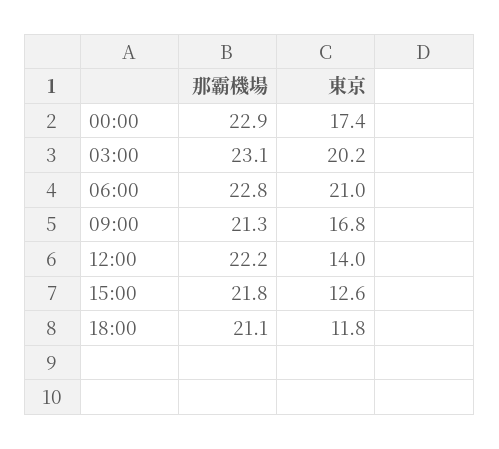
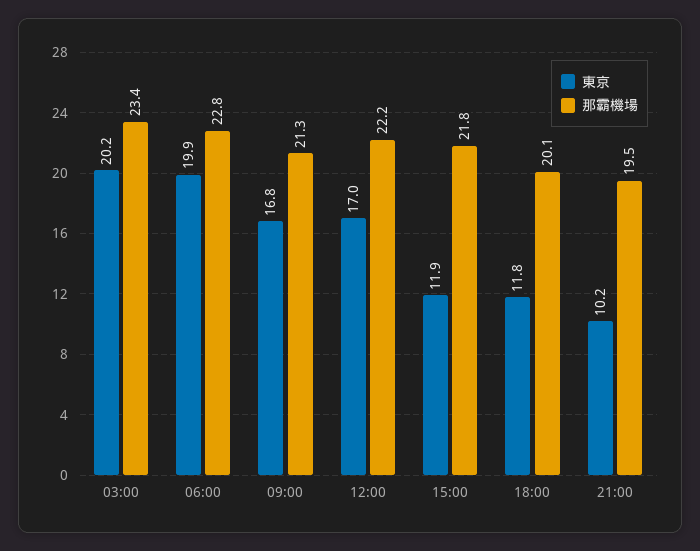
那霸機場, 00:00: 22.9 -> none
東京, 00:00: 17.4 -> none
那霸機場, 03:00: 23.1 -> 23.4
東京, 06:00: 21 -> 19.9
東京, 12:00: 14 -> 17
東京, 15:00: 12.6 -> 11.9
那霸機場, 18:00: 21.1 -> 20.1
東京, 21:00: none -> 10.2
那霸機場, 21:00: none -> 19.5

